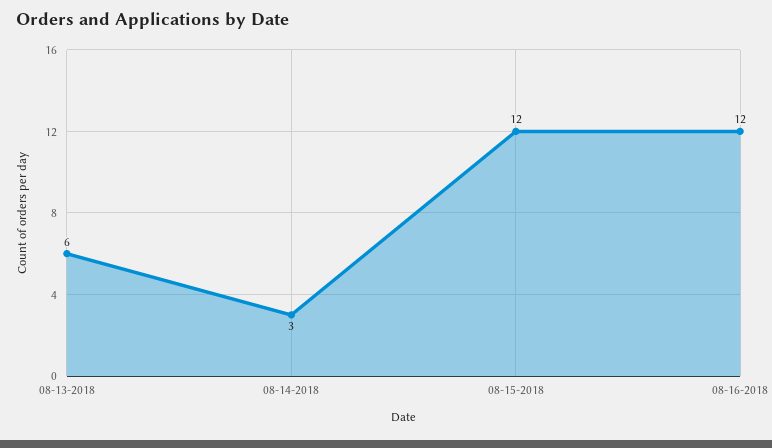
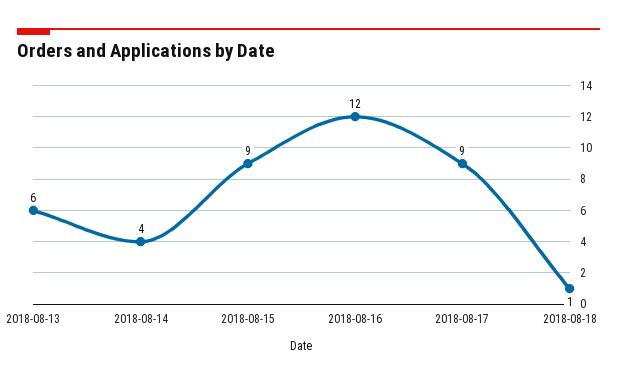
08-14-2018: 3 -> 4
08-15-2018: 12 -> 9
2018-08-17: none -> 9
2018-08-18: none -> 1

